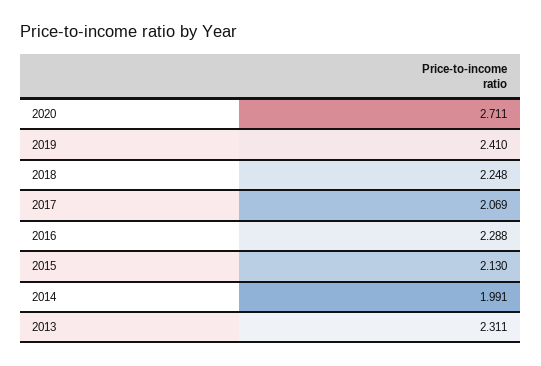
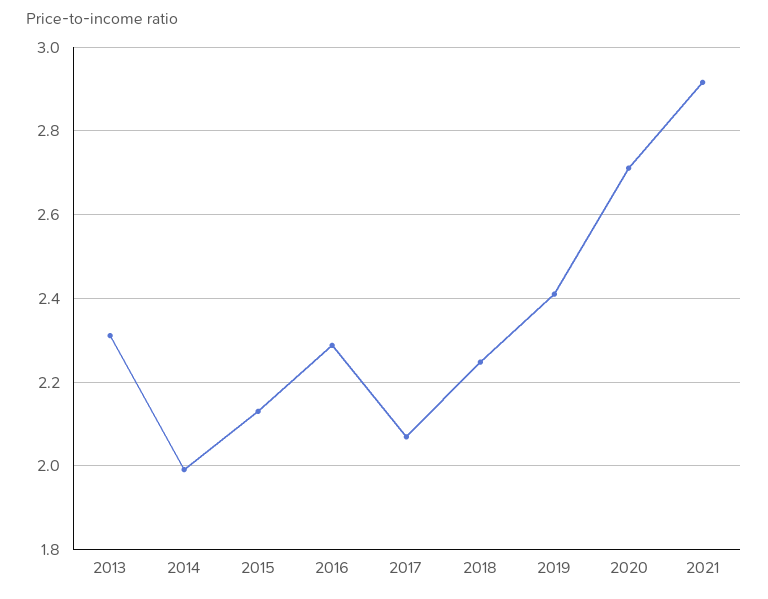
2021: none -> 2.92

